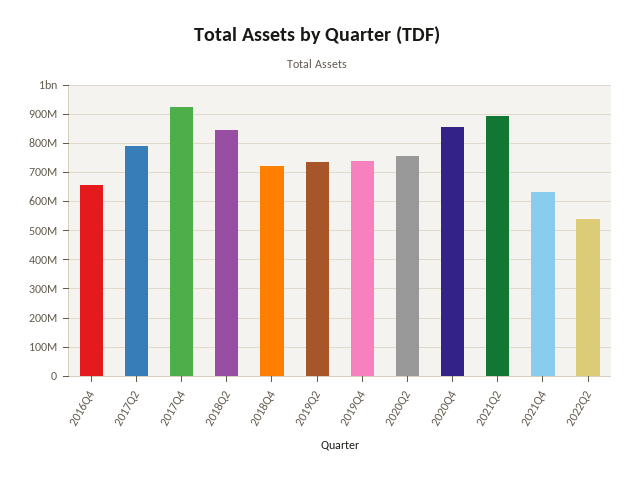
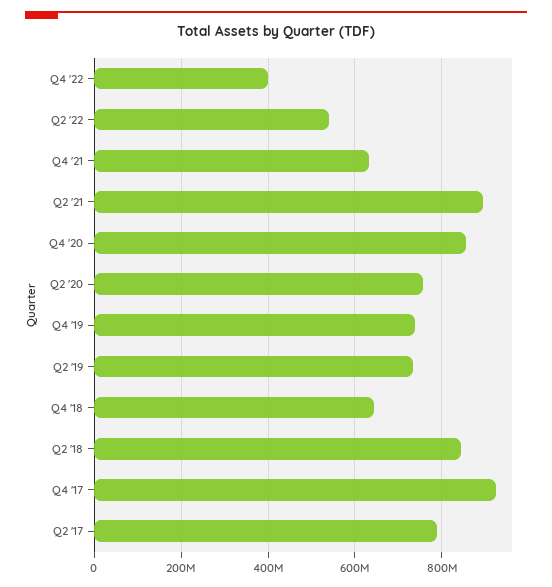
2016Q4: 650000000 -> none
2018Q4: 725000000 -> 640000000
Q4 '22: none -> 400000000

